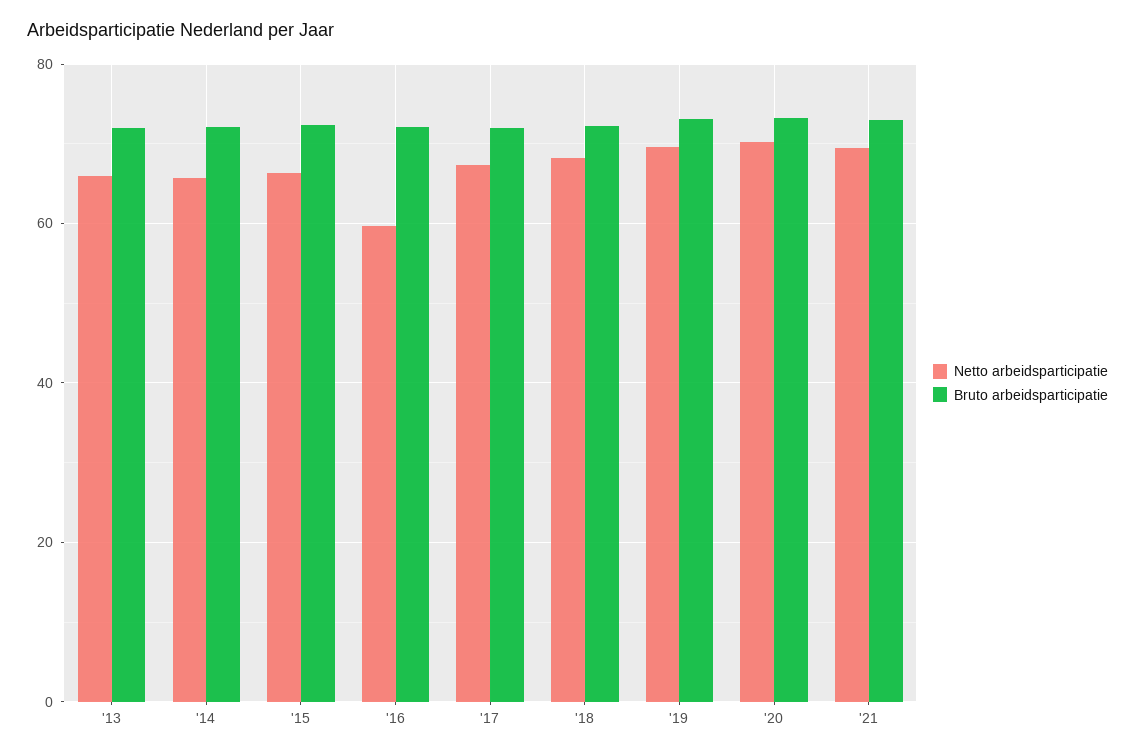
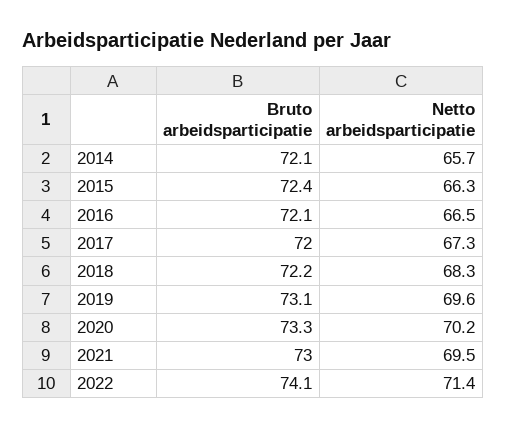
Netto arbeidsparticipatie, '13: 66 -> none
Bruto arbeidsparticipatie, '13: 72 -> none
Netto arbeidsparticipatie, '16: 60 -> 66.5
Bruto arbeidsparticipatie, 2022: none -> 74.1
Netto arbeidsparticipatie, 2022: none -> 71.4

